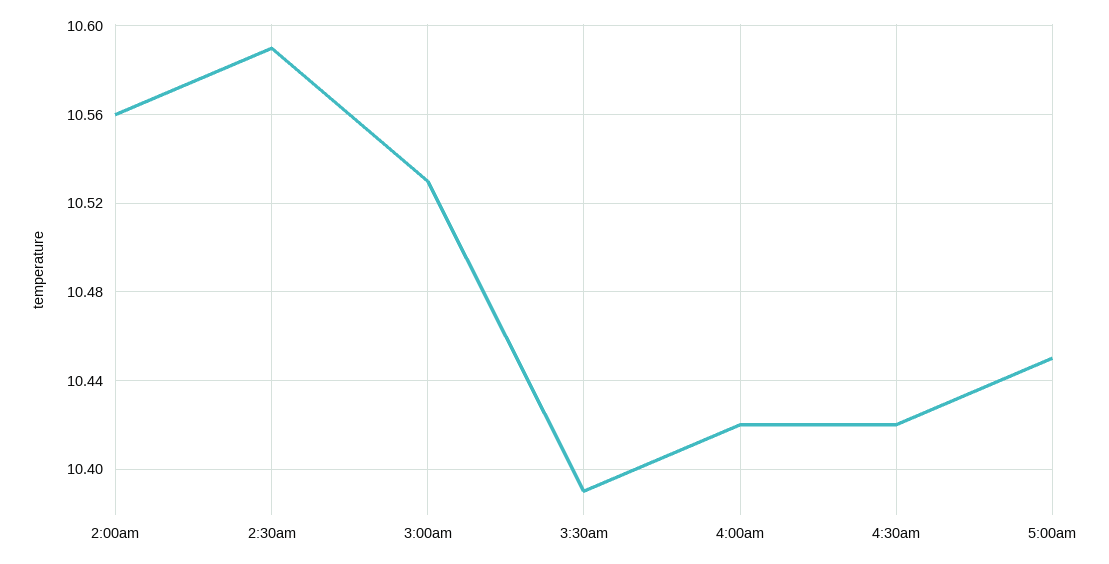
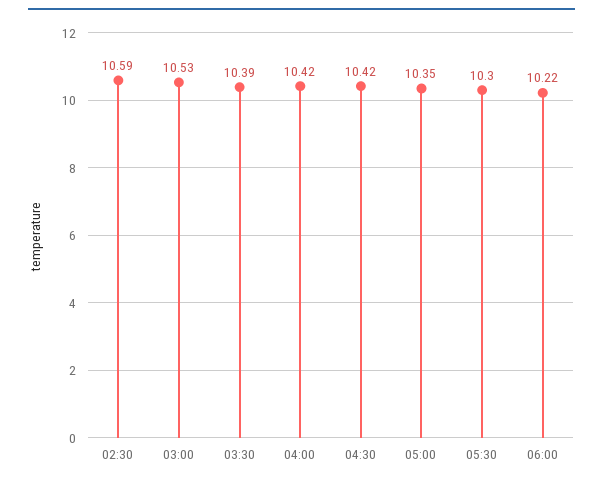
2:00am: 10.56 -> none
5:00am: 10.45 -> 10.35
05:30: none -> 10.3
06:00: none -> 10.22

